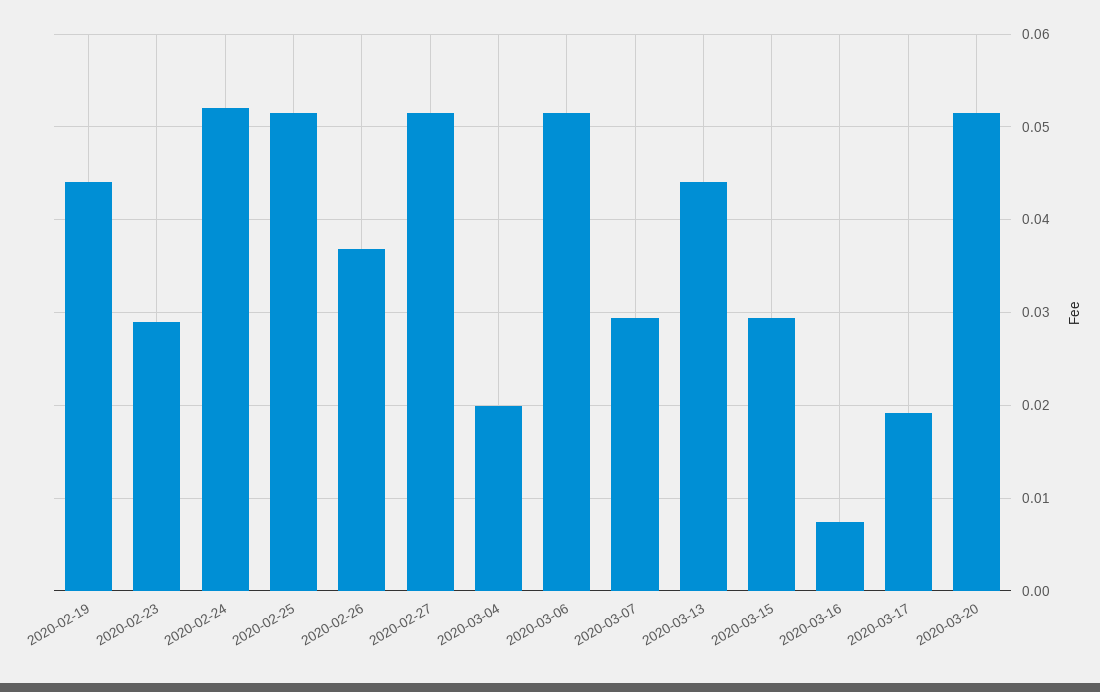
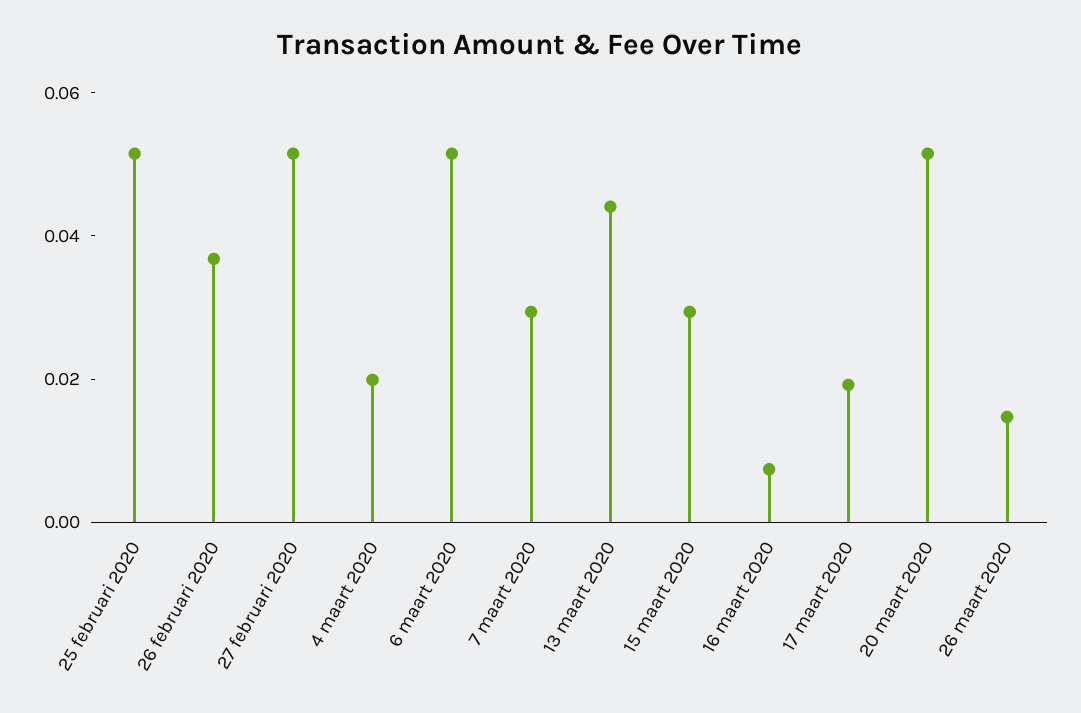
2020-02-19: 0.044 -> none
2020-02-23: 0.029 -> none
2020-02-24: 0.052 -> none
26 maart 2020: none -> 0.015

